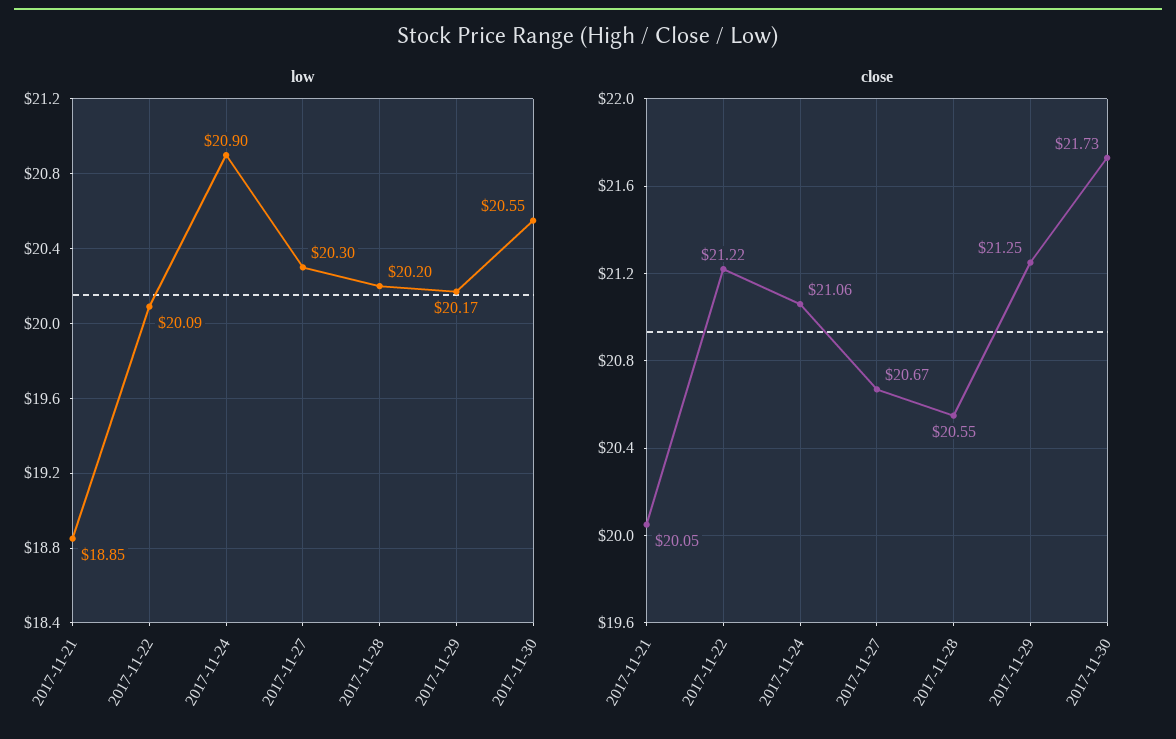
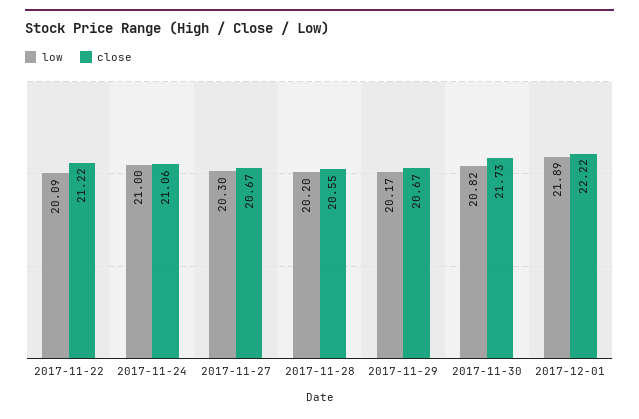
low, 2017-11-21: 18.85 -> none
low, 2017-11-24: 20.9 -> 21
low, 2017-11-30: 20.55 -> 20.82
close, 2017-11-21: 20.05 -> none
close, 2017-11-29: 21.25 -> 20.67
low, 2017-12-01: none -> 21.89
close, 2017-12-01: none -> 22.22

